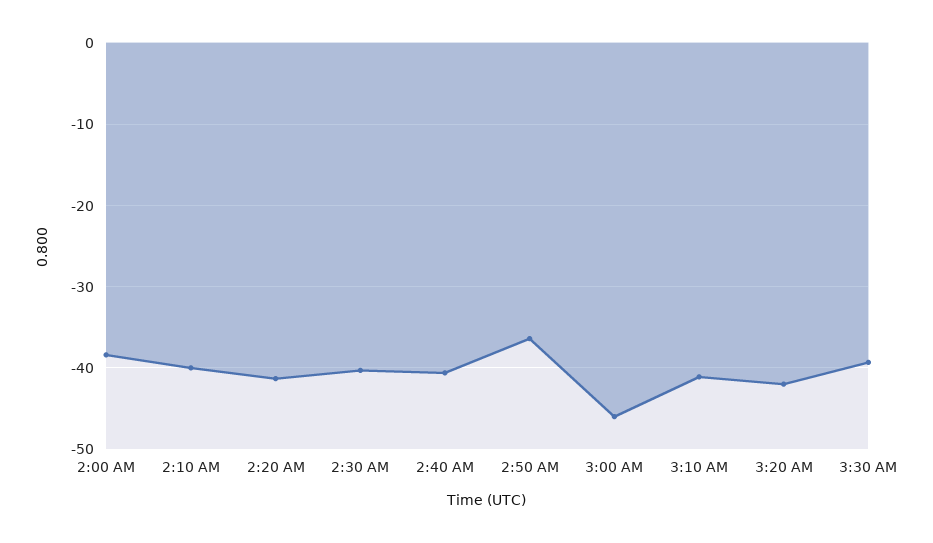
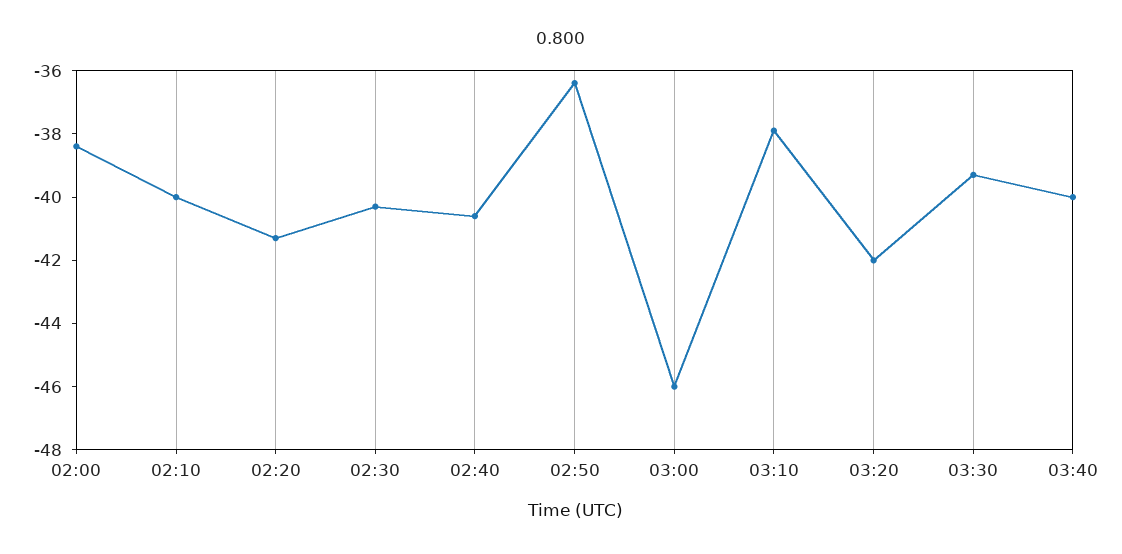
3:10 AM: -41 -> -38
03:40: none -> -40

